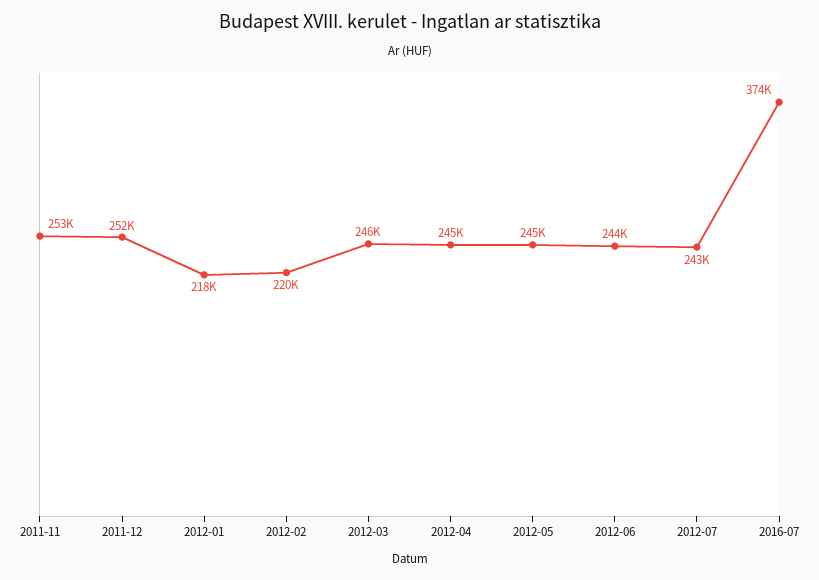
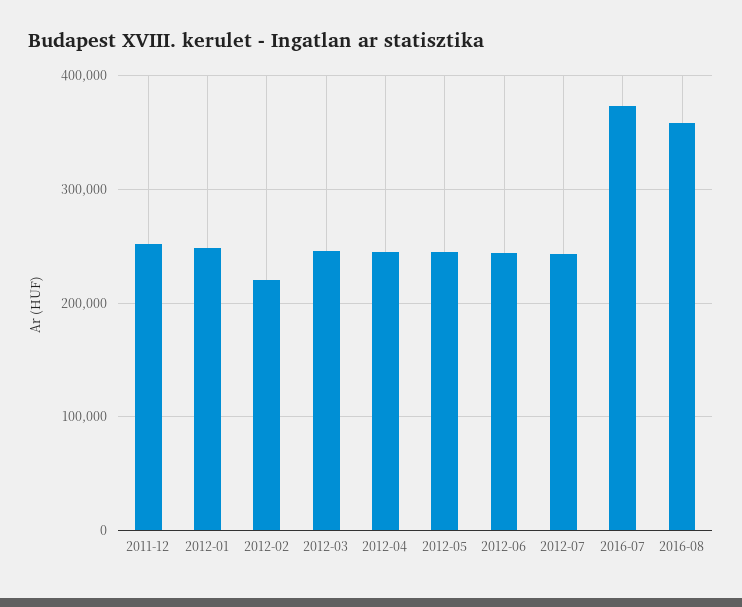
2011-11: 253000 -> none
2012-01: 218000 -> 250000
2016-08: none -> 360000

